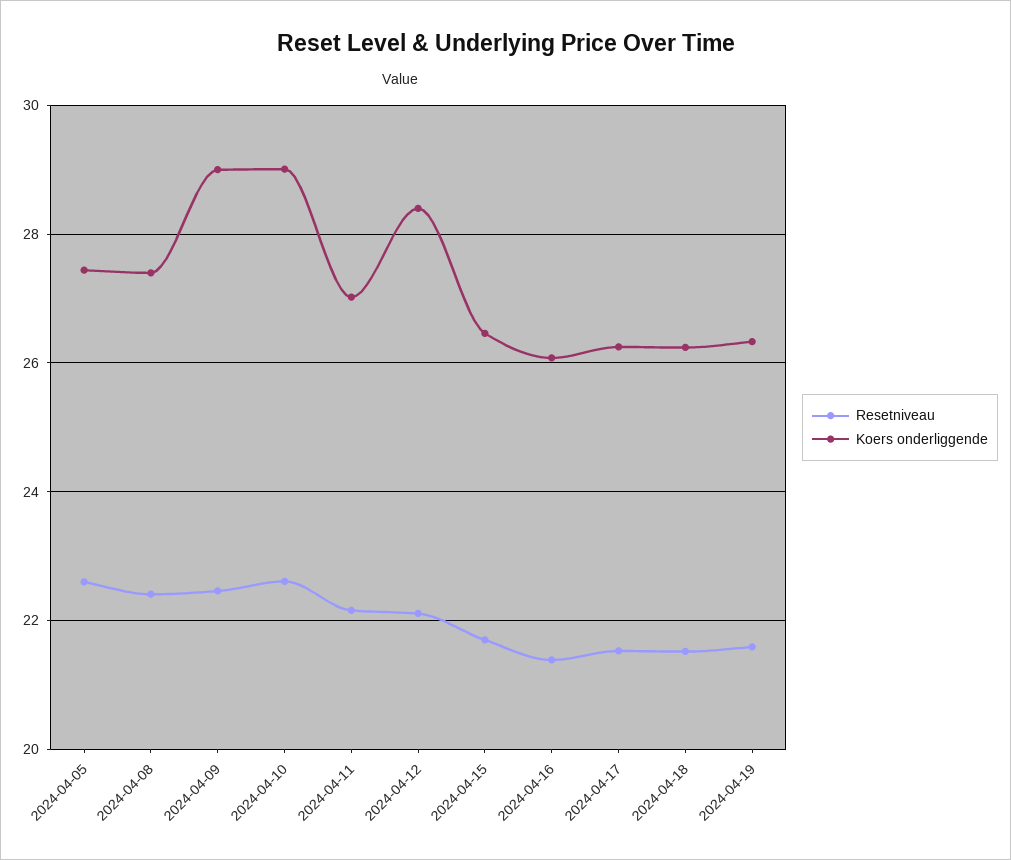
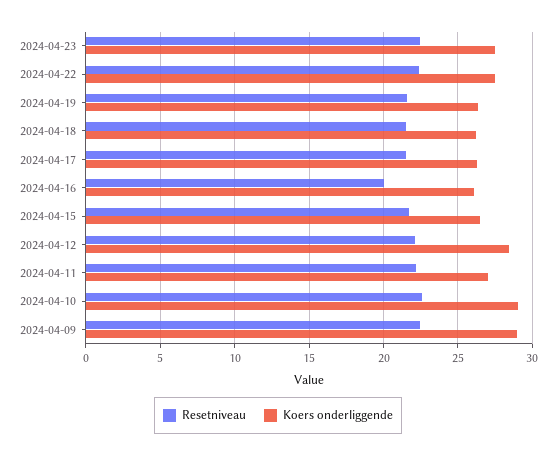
Resetniveau, 2024-04-05: 22.6 -> none
Koers onderliggende, 2024-04-05: 27.4 -> none
Resetniveau, 2024-04-08: 22.4 -> none
Koers onderliggende, 2024-04-08: 27.4 -> none
Resetniveau, 2024-04-16: 21.4 -> 20
Resetniveau, 2024-04-23: none -> 22.5
Koers onderliggende, 2024-04-23: none -> 27.5
Resetniveau, 2024-04-22: none -> 22.5
Koers onderliggende, 2024-04-22: none -> 27.5

